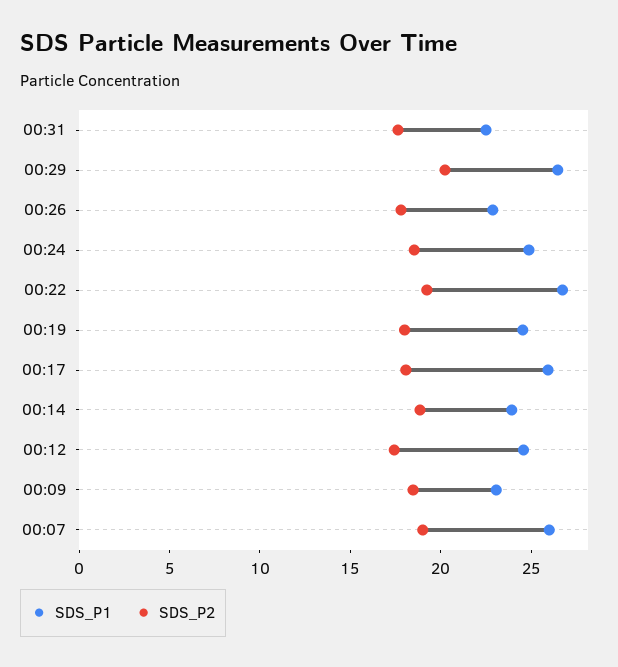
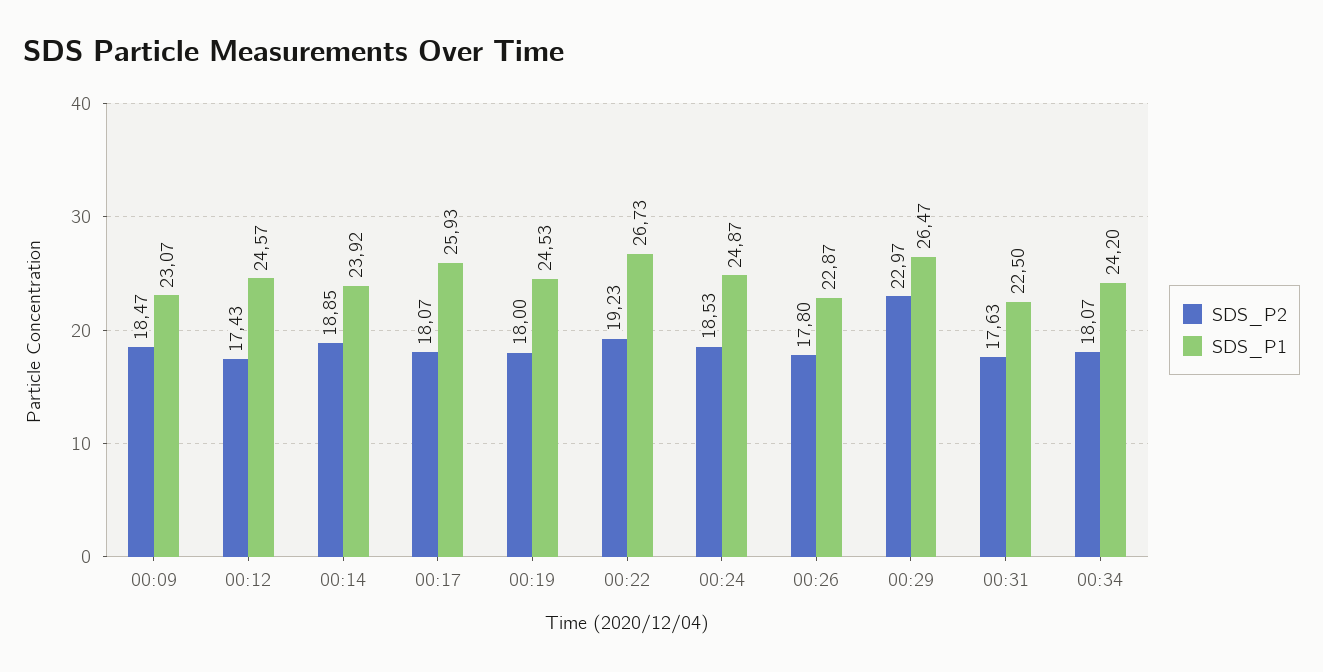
SDS_P2, 00:29: 20 -> 22.97
SDS_P1, 00:07: 26 -> none
SDS_P2, 00:07: 19 -> none
SDS_P2, 00:34: none -> 18.07
SDS_P1, 00:34: none -> 24.2

